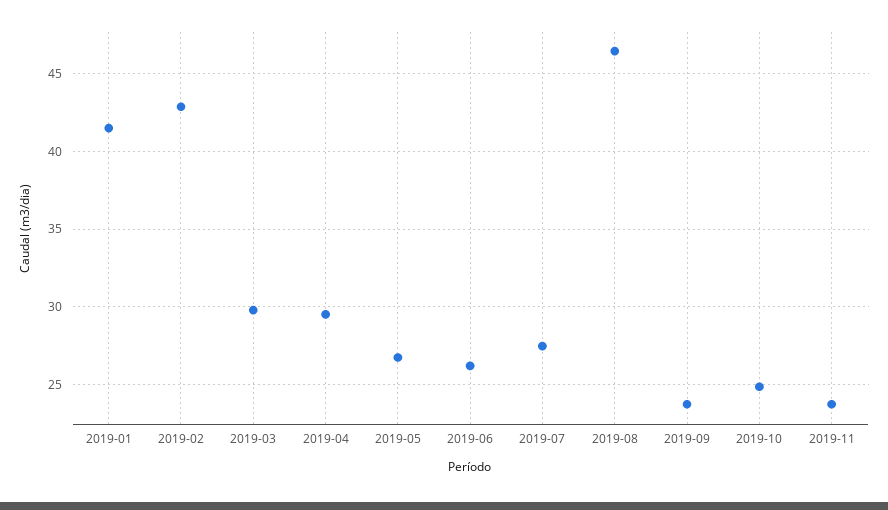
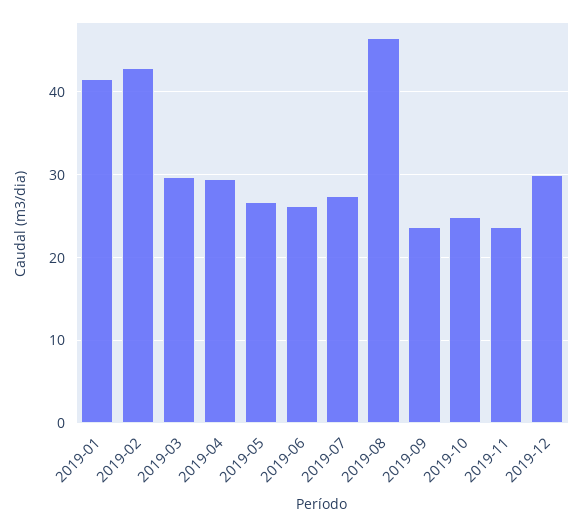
2019-12: none -> 30

